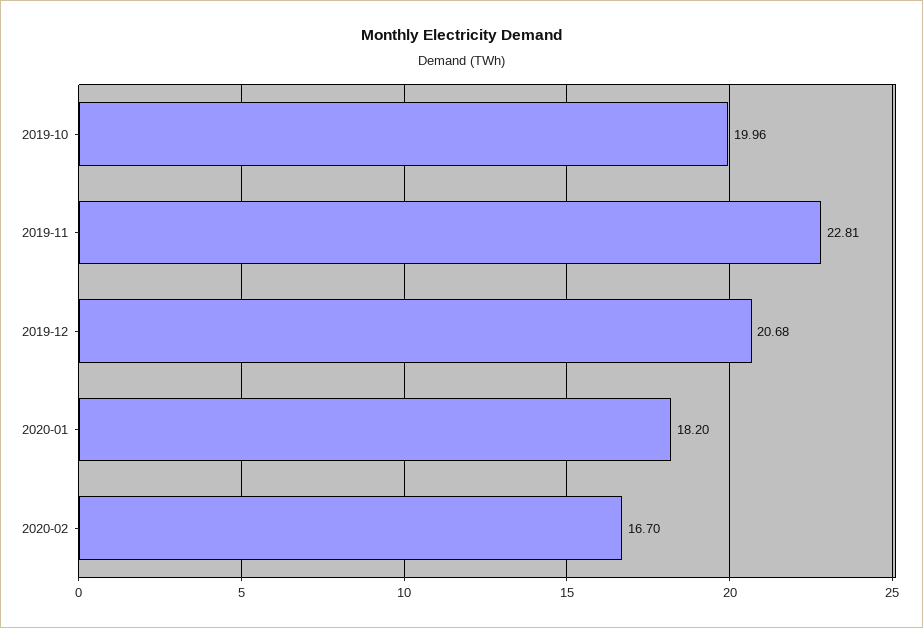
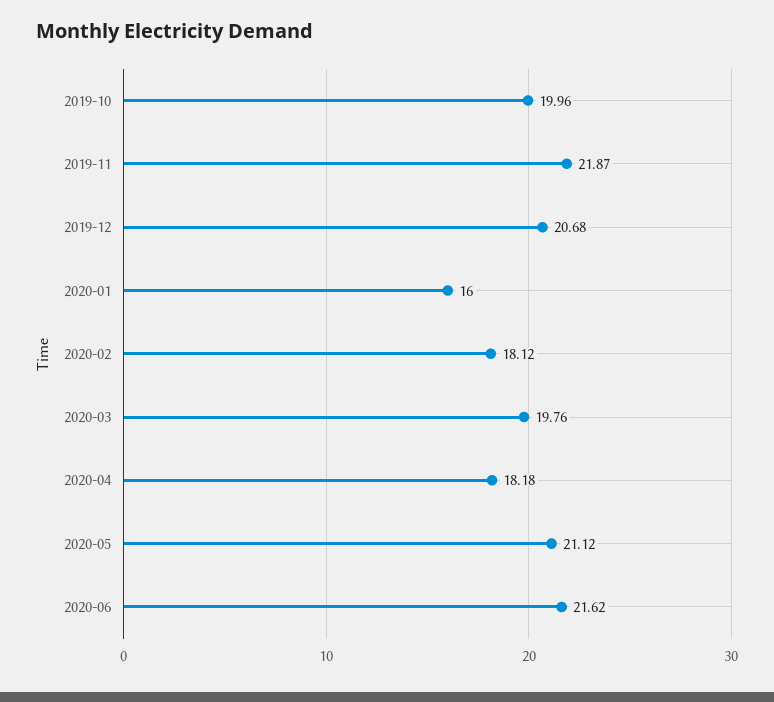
2019-11: 22.81 -> 21.87
2020-01: 18.2 -> 16
2020-02: 16.7 -> 18.12
2020-03: none -> 19.76
2020-04: none -> 18.18
2020-05: none -> 21.12
2020-06: none -> 21.62

